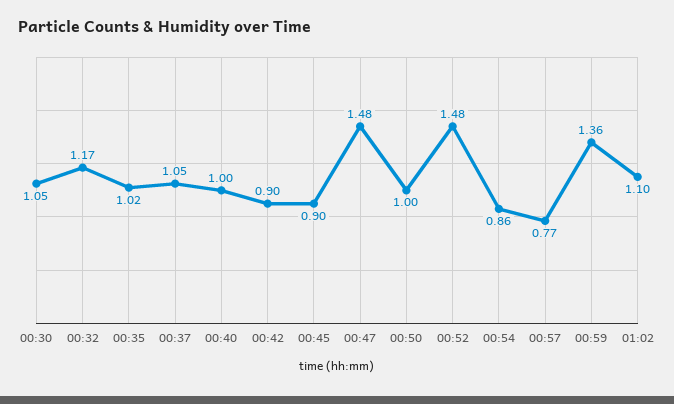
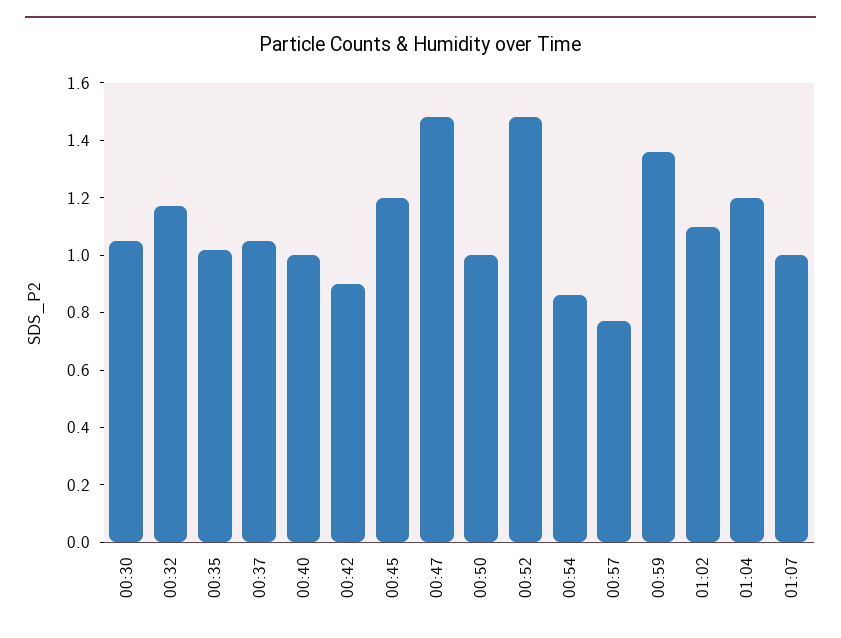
00:45: 0.9 -> 1.2
01:04: none -> 1.2
01:07: none -> 1

